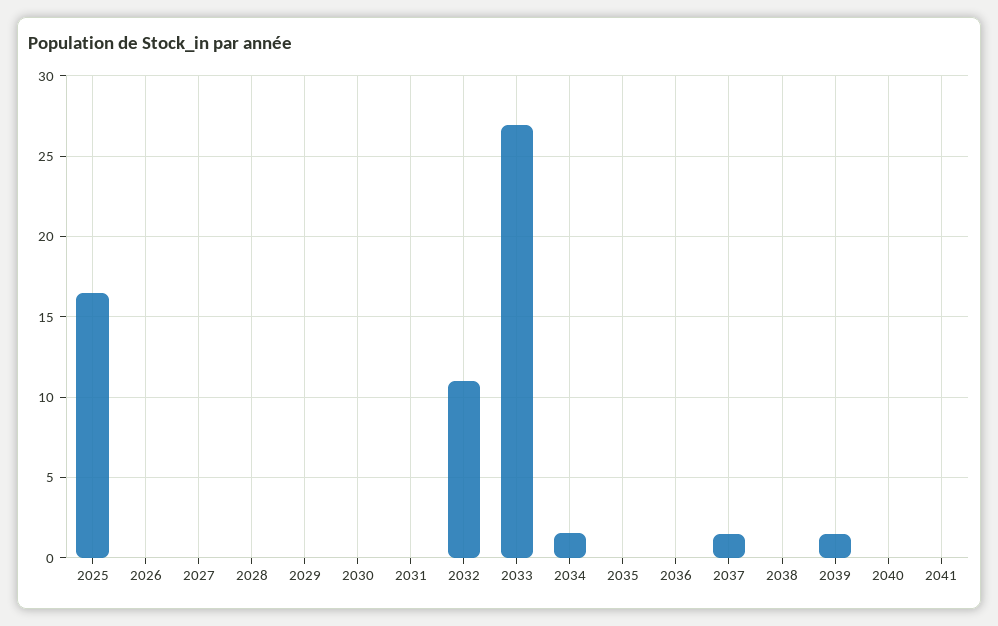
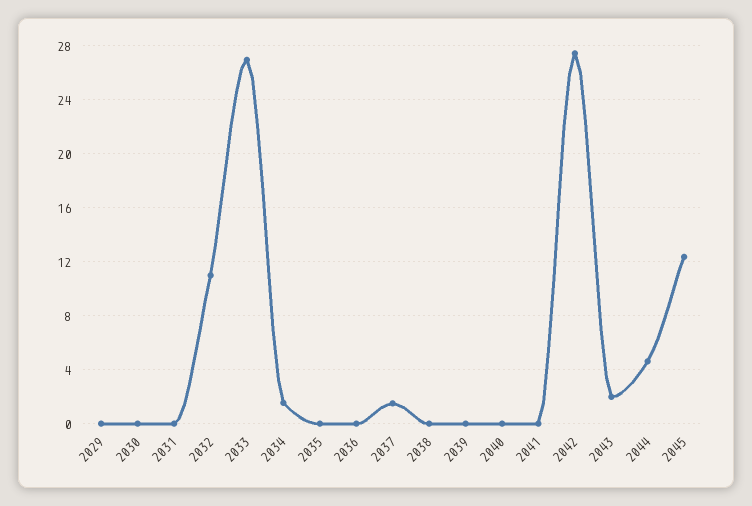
2025: 16.5 -> none
2026: 0 -> none
2027: 0 -> none
2028: 0 -> none
2039: 1.5 -> 0
2042: none -> 27.5
2043: none -> 2
2044: none -> 4.5
2045: none -> 12.5

